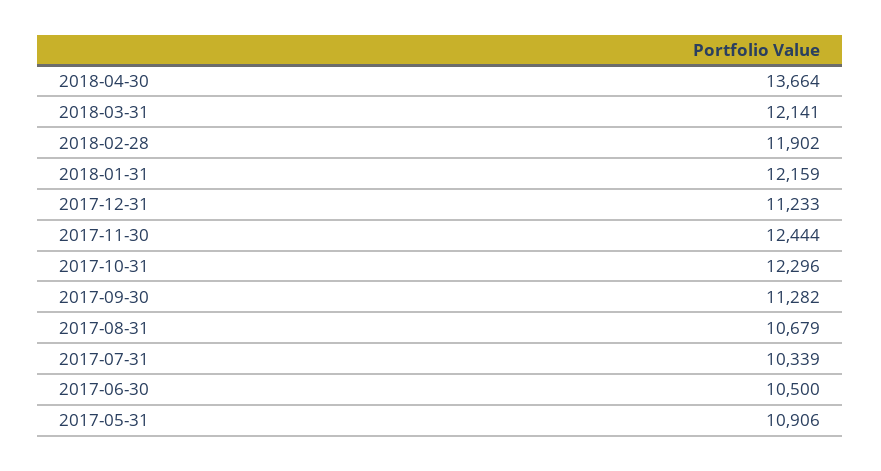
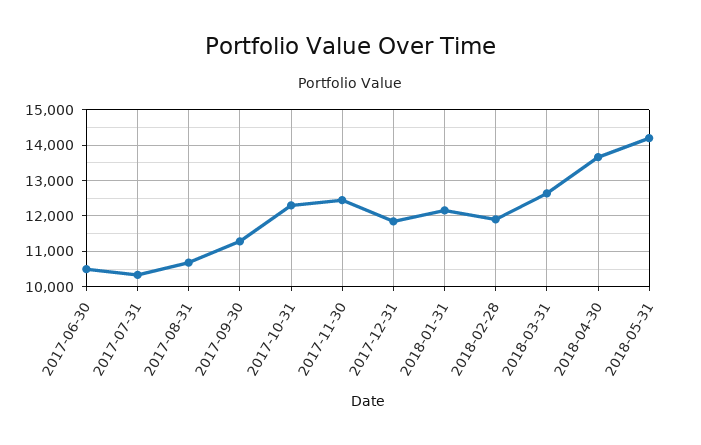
2018-03-31: 12141 -> 12600
2017-12-31: 11233 -> 11800
2017-05-31: 10906 -> none
2018-05-31: none -> 14200

